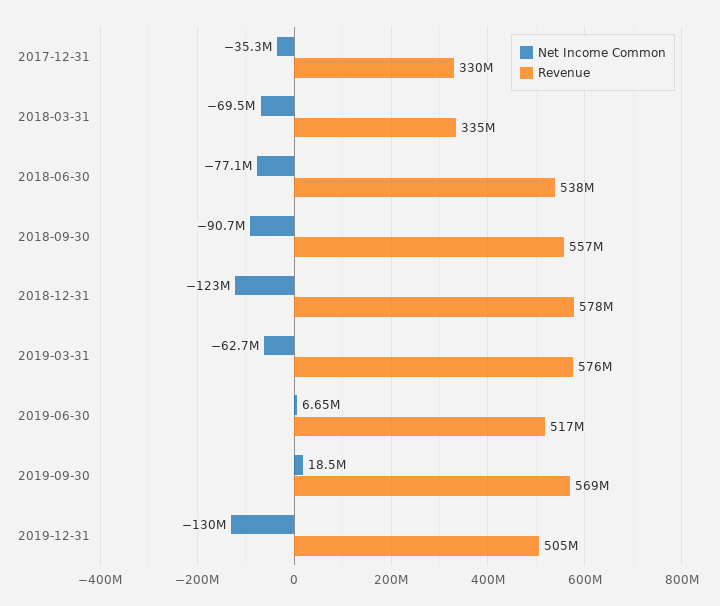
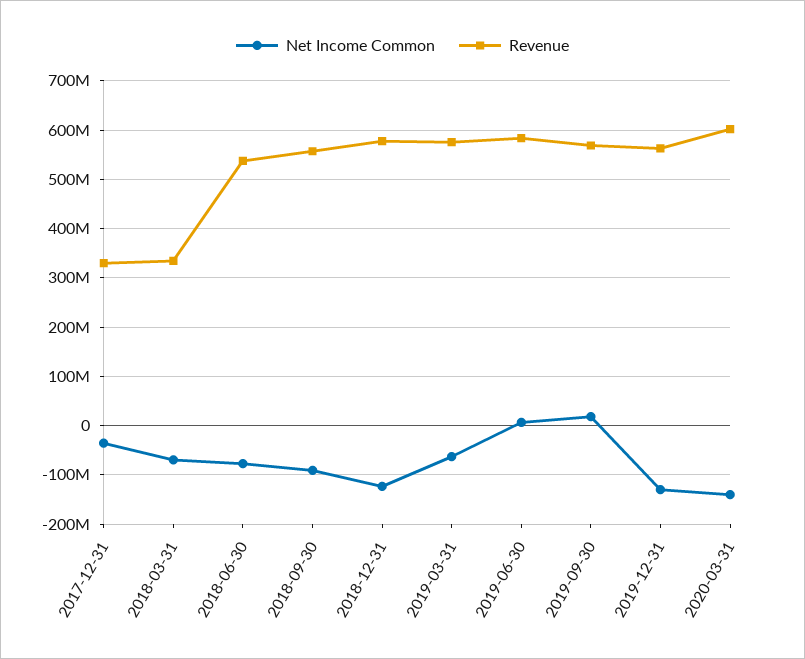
Revenue, 2019-06-30: 517000000 -> 580000000
Revenue, 2019-12-31: 505000000 -> 560000000
Net Income Common, 2020-03-31: none -> -140000000
Revenue, 2020-03-31: none -> 600000000

